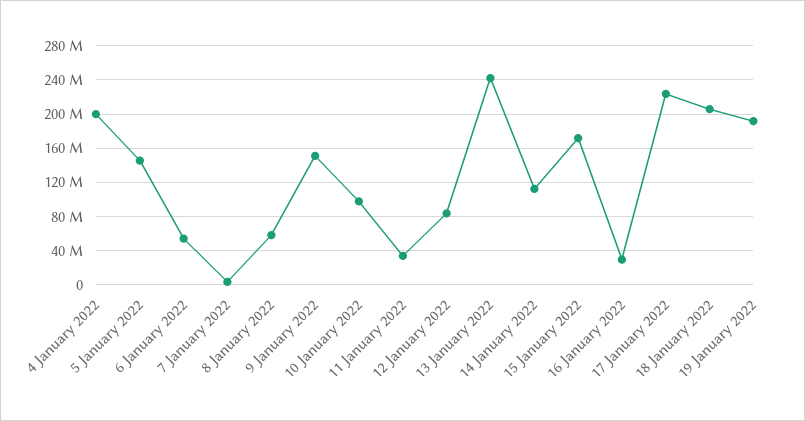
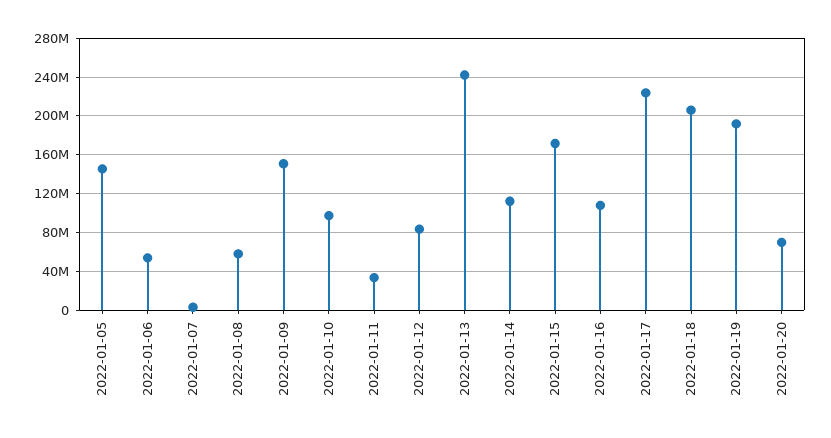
4 January 2022: 200000000 -> none
16 January 2022: 30000000 -> 110000000
2022-01-20: none -> 70000000

